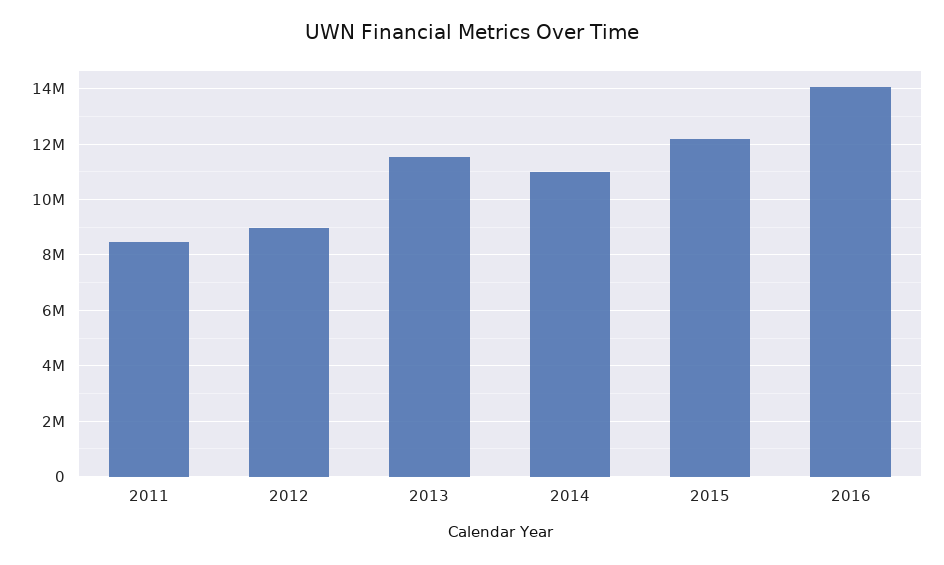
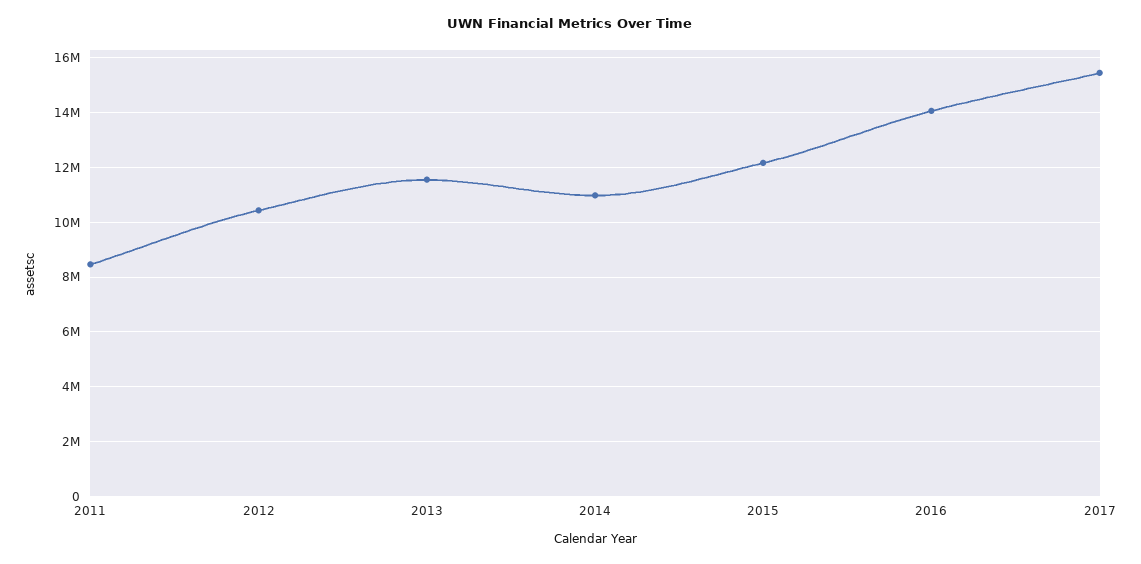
2012: 9000000 -> 10500000
2017: none -> 15500000

